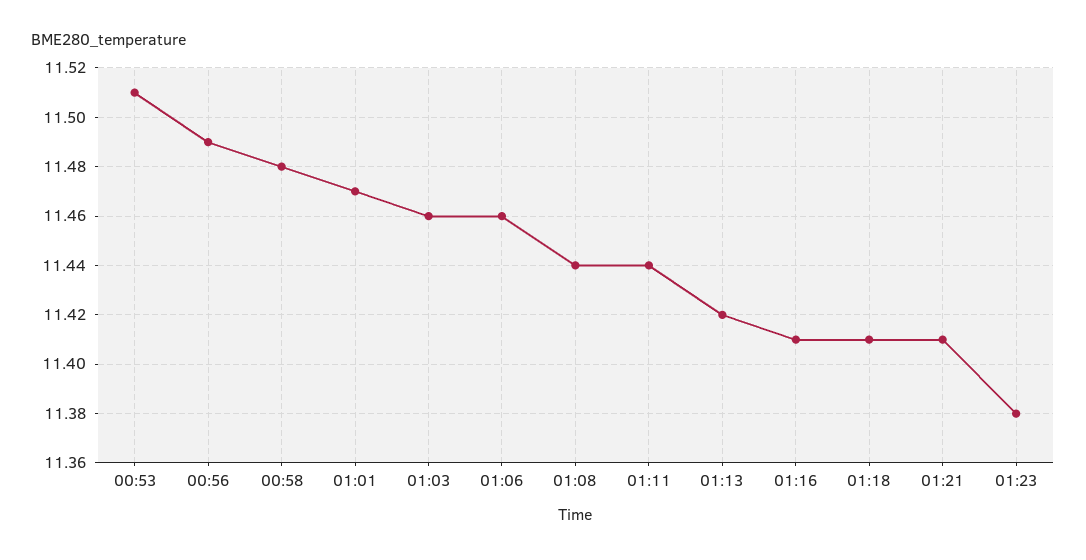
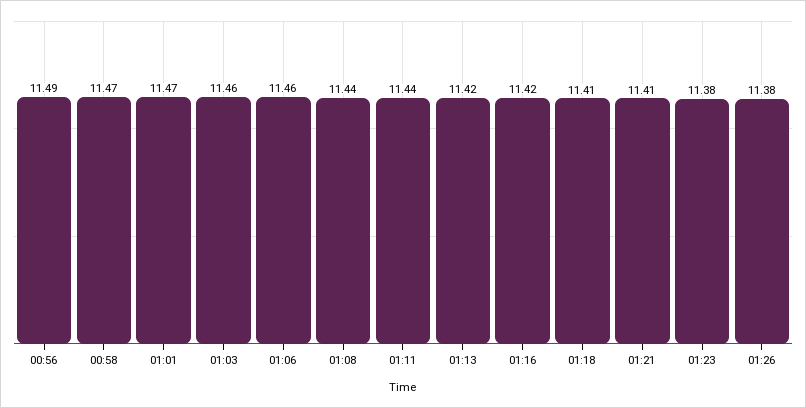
00:53: 11.51 -> none
00:58: 11.48 -> 11.47
01:16: 11.41 -> 11.42
01:26: none -> 11.38

